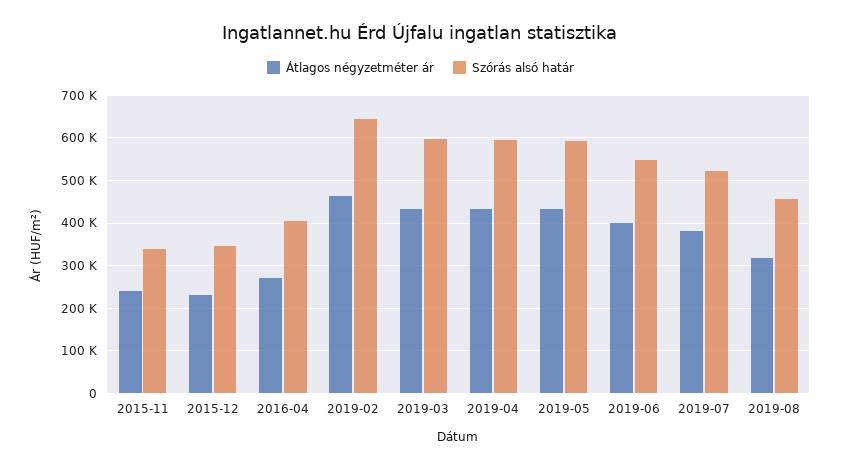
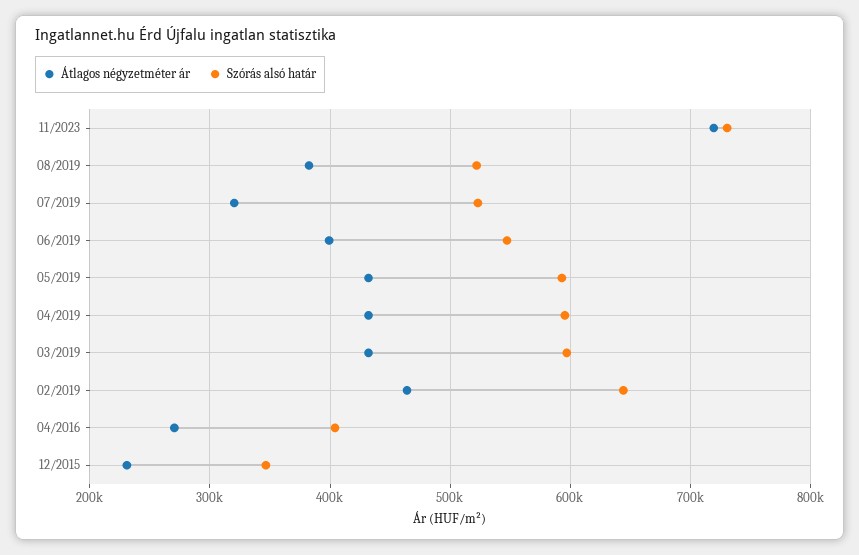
Átlagos négyzetméter ár, 2015-11: 240000 -> none
Szórás alsó határ, 2015-11: 340000 -> none
Átlagos négyzetméter ár, 2019-07: 380000 -> 320000
Átlagos négyzetméter ár, 2019-08: 320000 -> 380000
Szórás alsó határ, 2019-08: 460000 -> 520000
Átlagos négyzetméter ár, 11/2023: none -> 720000
Szórás alsó határ, 11/2023: none -> 730000

